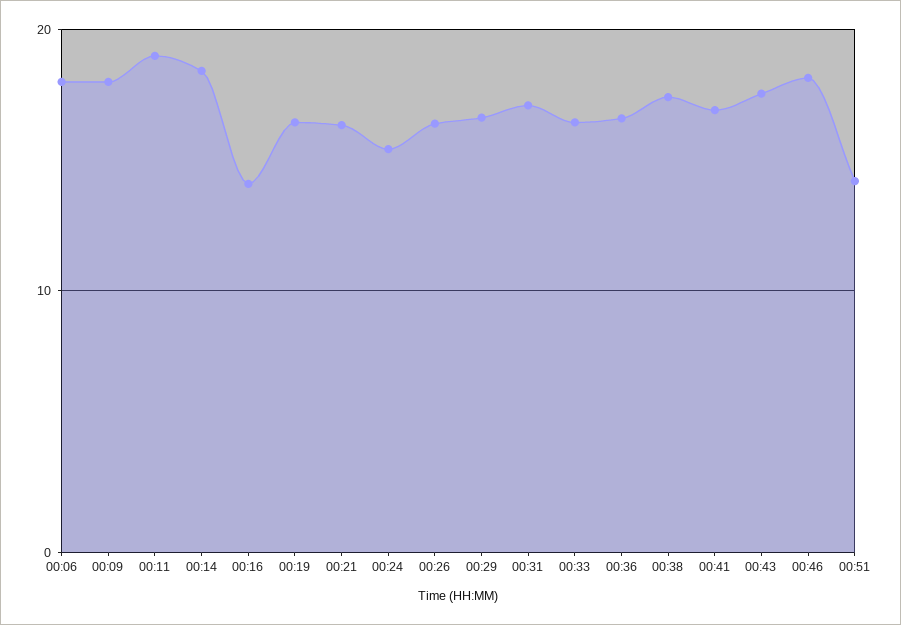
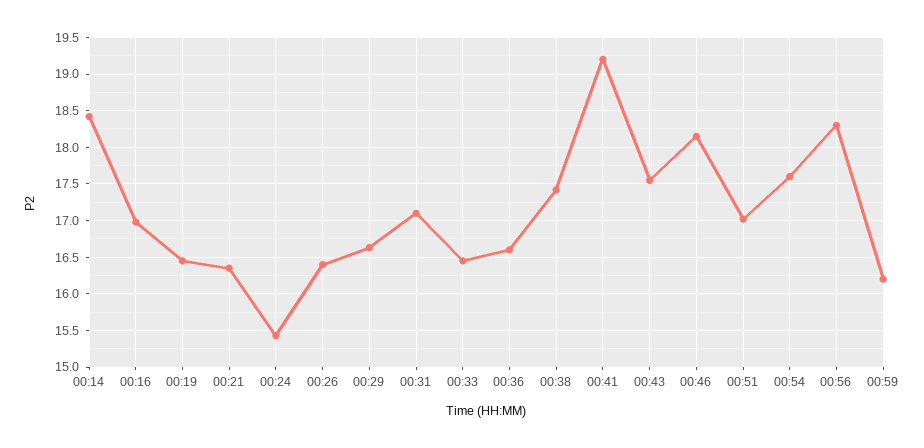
00:06: 18 -> none
00:09: 18 -> none
00:11: 19 -> none
00:16: 14 -> 17
00:41: 17 -> 19.2
00:51: 14 -> 17
00:54: none -> 17.6
00:56: none -> 18.3
00:59: none -> 16.2

